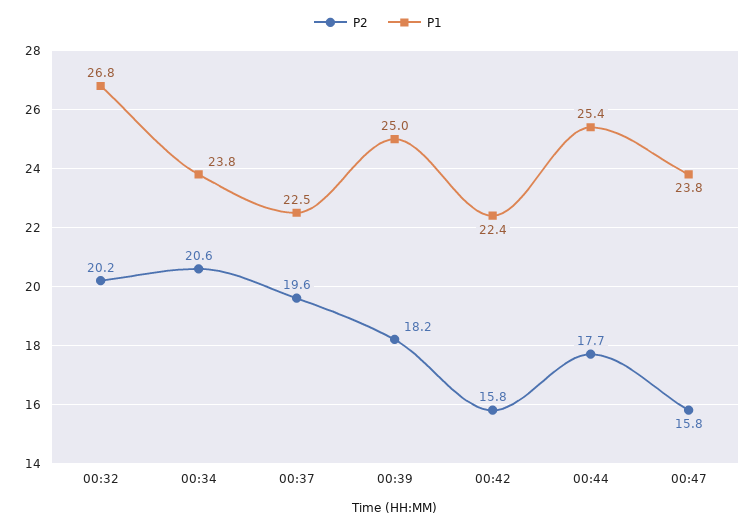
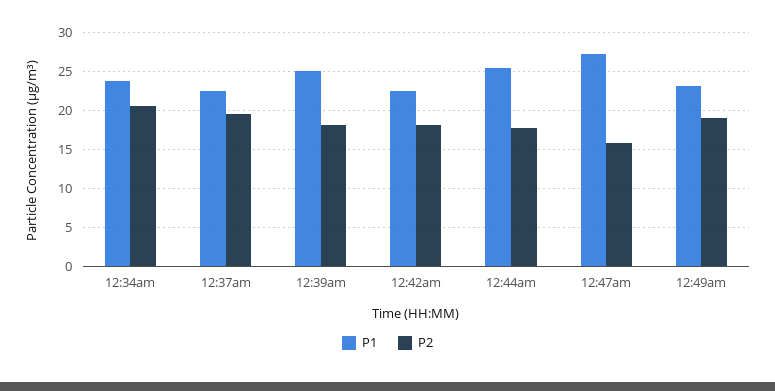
P2, 00:32: 20.2 -> none
P1, 00:32: 26.8 -> none
P2, 00:42: 15.8 -> 18
P1, 00:47: 23.8 -> 27
P1, 12:49am: none -> 23
P2, 12:49am: none -> 19

